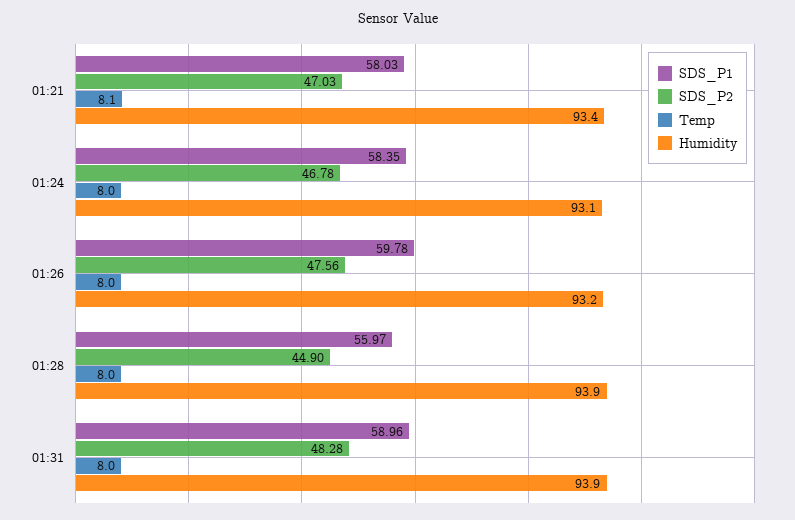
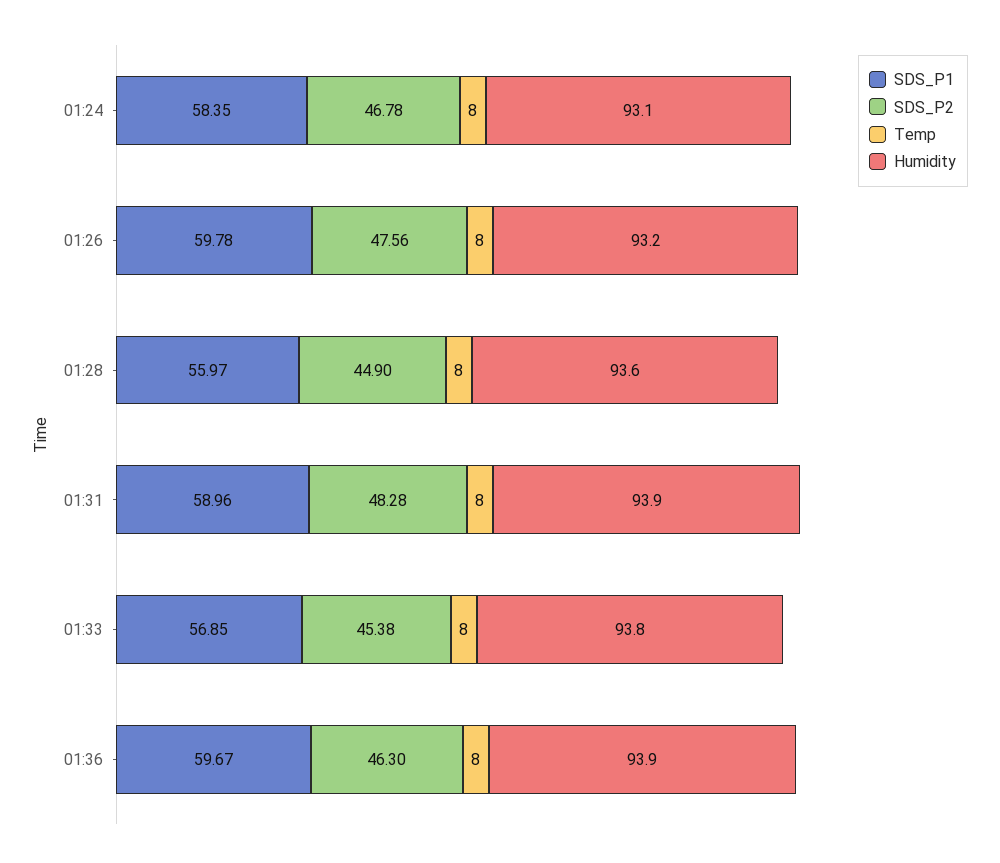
SDS_P1, 01:21: 58.03 -> none
SDS_P2, 01:21: 47.03 -> none
Temp, 01:21: 8.1 -> none
Humidity, 01:21: 93.4 -> none
Humidity, 01:28: 93.9 -> 93.6
SDS_P1, 01:33: none -> 56.85
SDS_P2, 01:33: none -> 45.38
Temp, 01:33: none -> 8
Humidity, 01:33: none -> 93.8
SDS_P1, 01:36: none -> 59.67
SDS_P2, 01:36: none -> 46.3
Temp, 01:36: none -> 8
Humidity, 01:36: none -> 93.9

